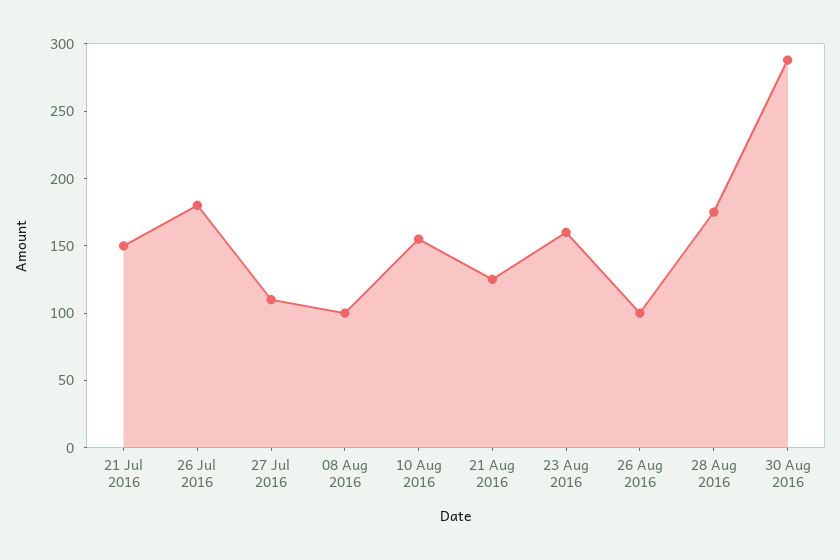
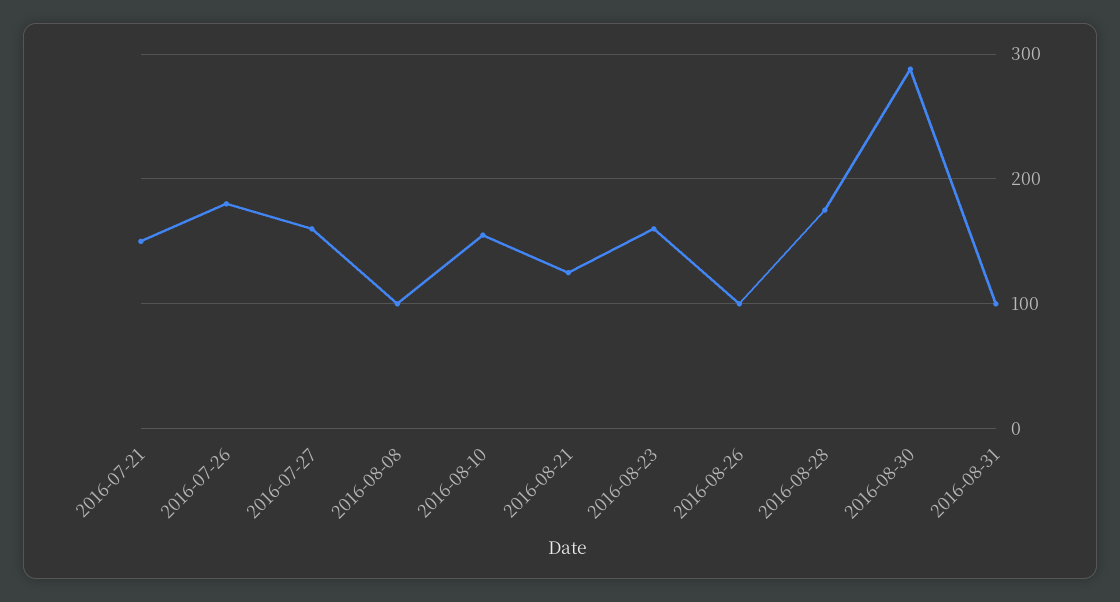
27 Jul 2016: 110 -> 160
2016-08-31: none -> 100

